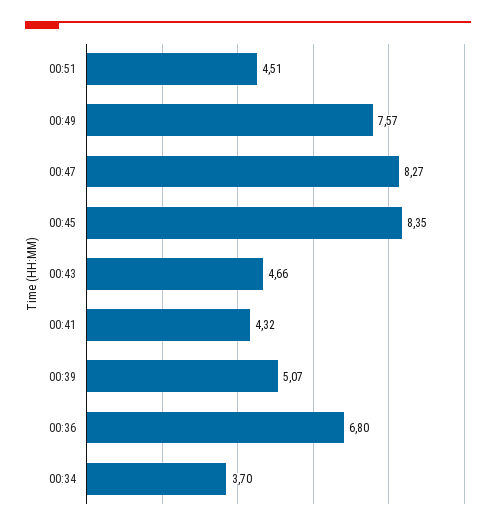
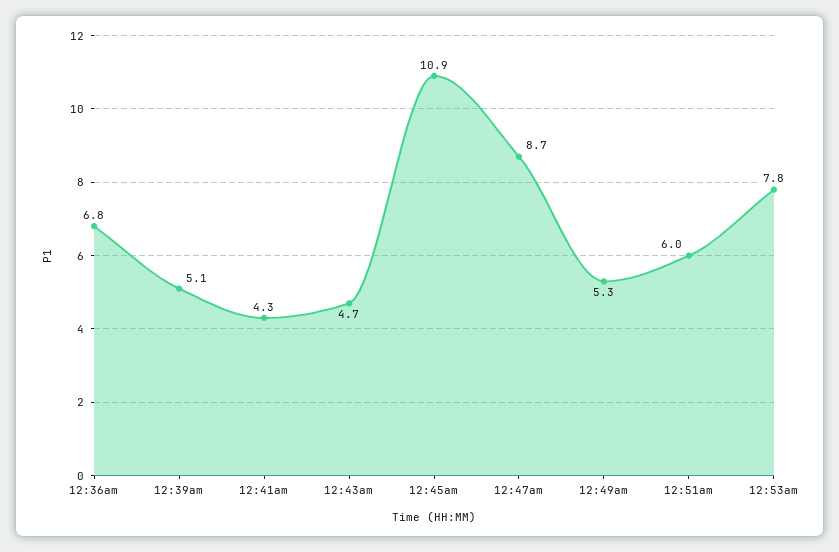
00:51: 4.51 -> 6
00:49: 7.57 -> 5.3
00:47: 8.27 -> 8.7
00:45: 8.35 -> 10.9
00:34: 3.7 -> none
12:53am: none -> 7.8

